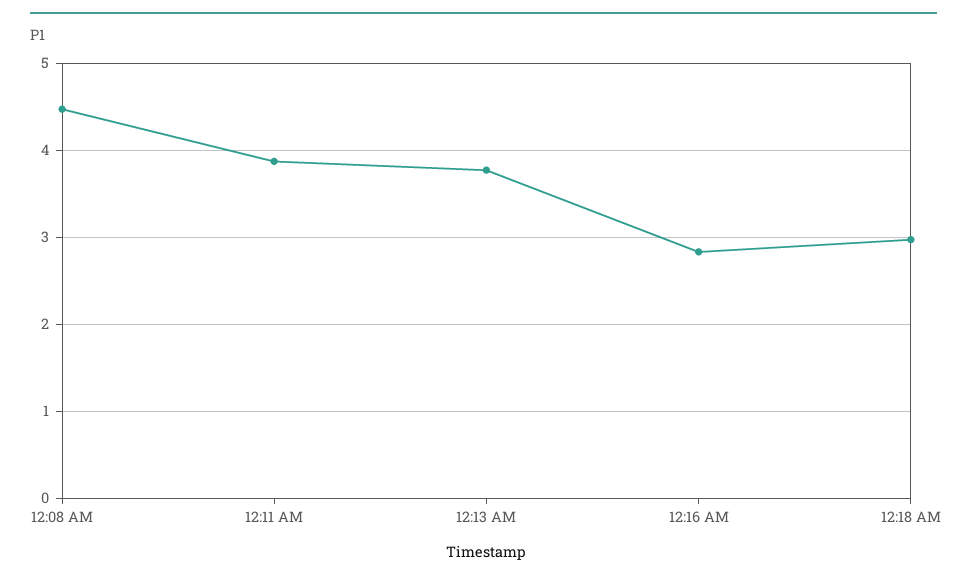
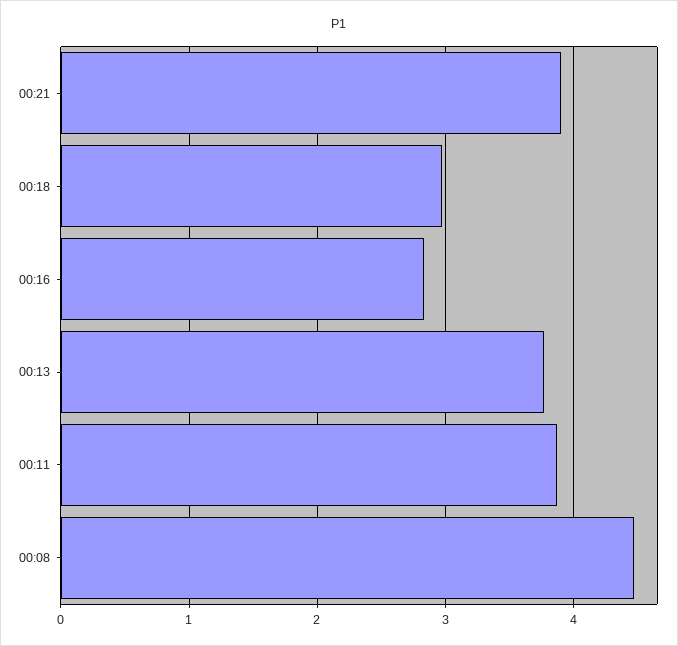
00:21: none -> 3.9

